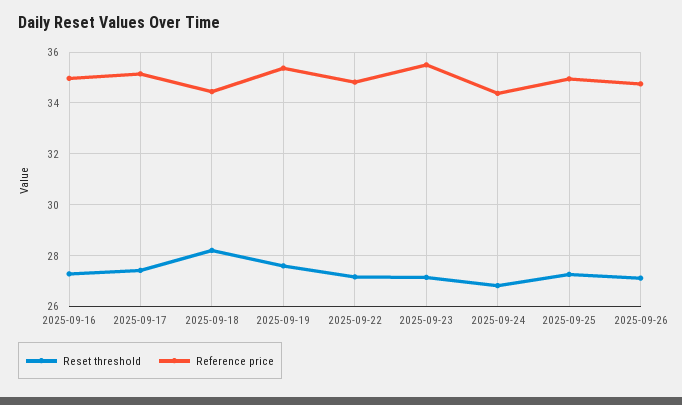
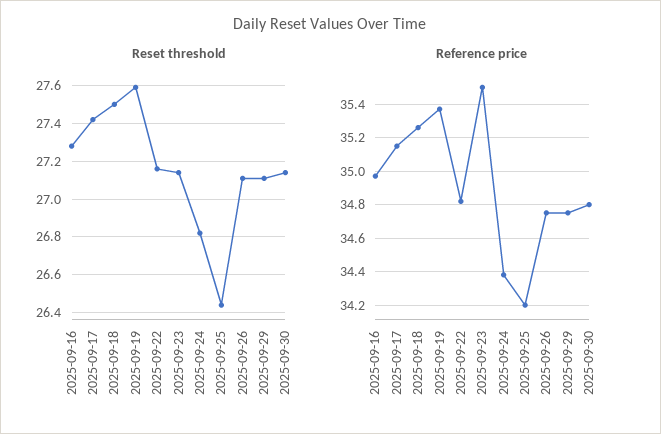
Reset threshold, 2025-09-18: 28.25 -> 27.5
Reference price, 2025-09-18: 34.5 -> 35.25
Reset threshold, 2025-09-25: 27.25 -> 26.45
Reference price, 2025-09-25: 35 -> 34.2
Reset threshold, 2025-09-29: none -> 27.1
Reset threshold, 2025-09-30: none -> 27.15
Reference price, 2025-09-29: none -> 34.75
Reference price, 2025-09-30: none -> 34.8

